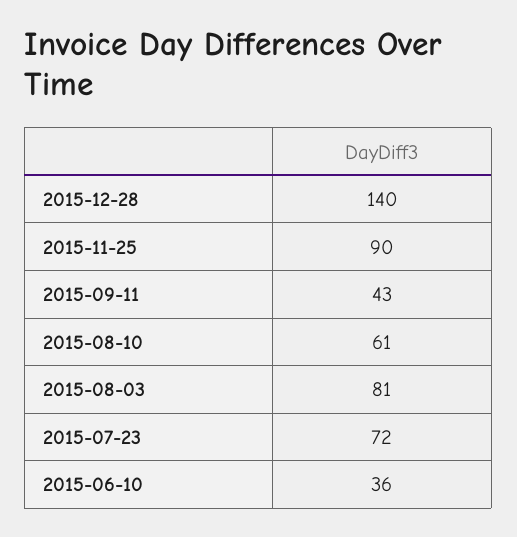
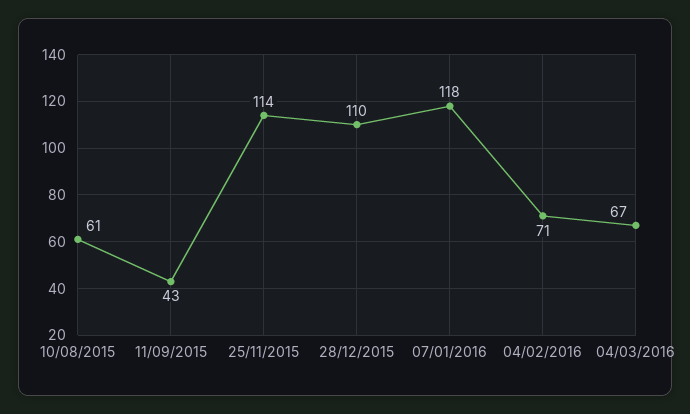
2015-12-28: 140 -> 110
2015-11-25: 90 -> 114
2015-08-03: 81 -> none
2015-07-23: 72 -> none
2015-06-10: 36 -> none
07/01/2016: none -> 118
04/02/2016: none -> 71
04/03/2016: none -> 67

